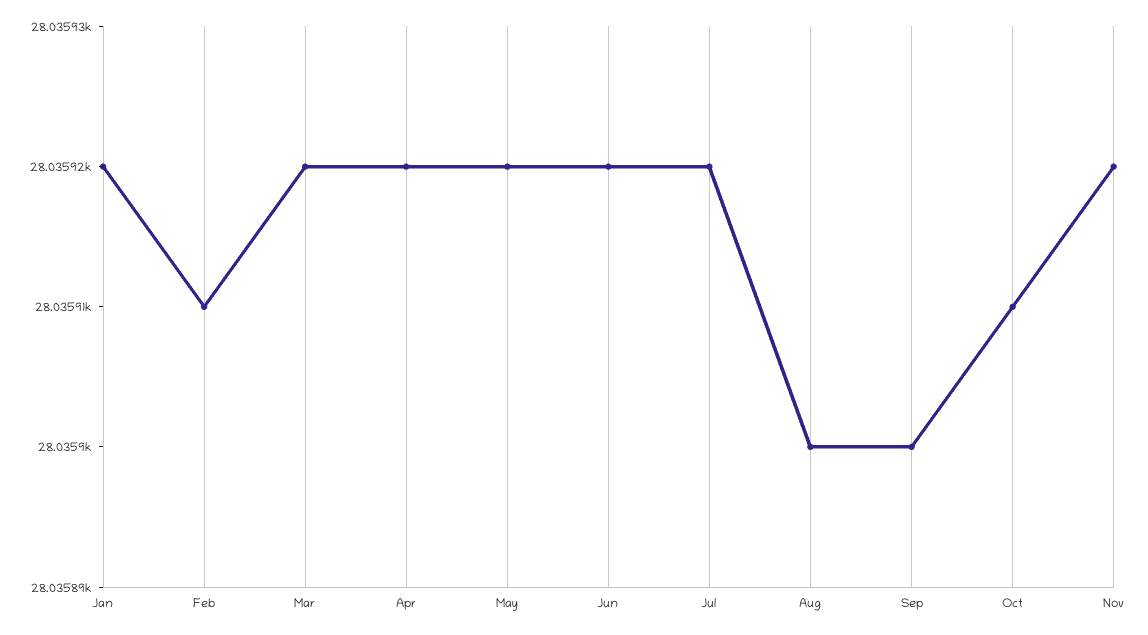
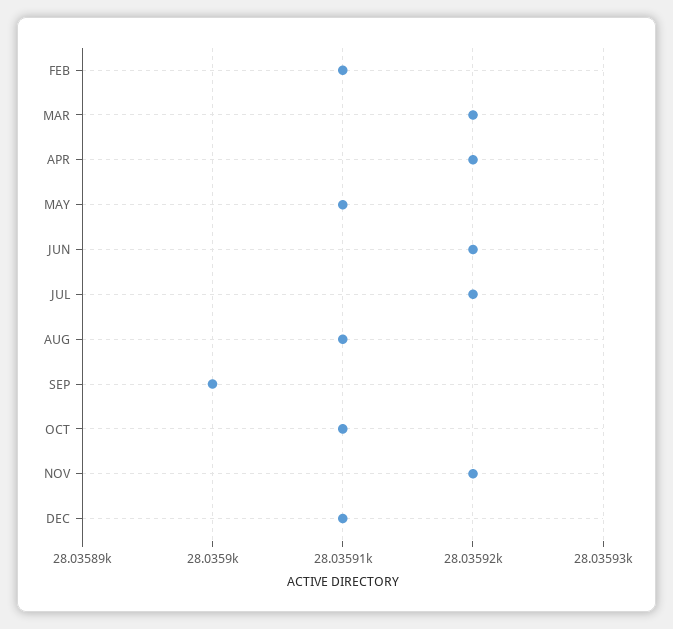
Jan: 28035.92 -> none
May: 28035.92 -> 28035.91
Aug: 28035.9 -> 28035.91
DEC: none -> 28035.91

